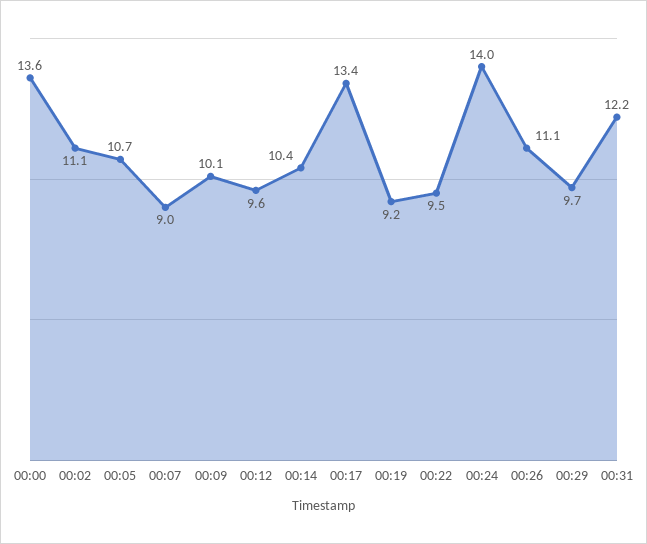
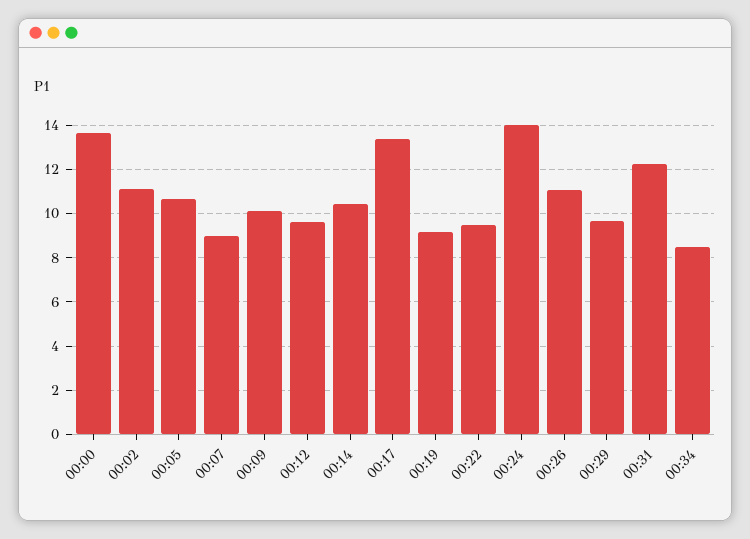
00:34: none -> 8.5

